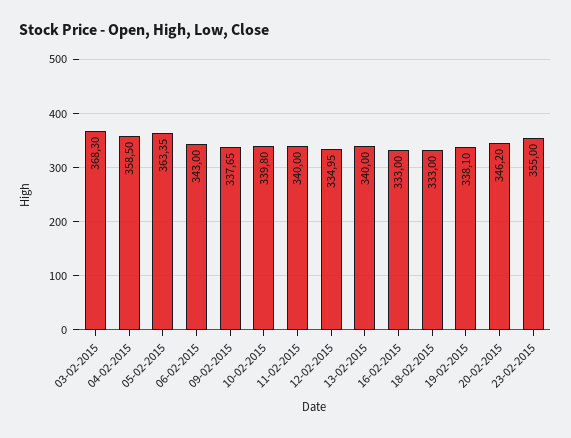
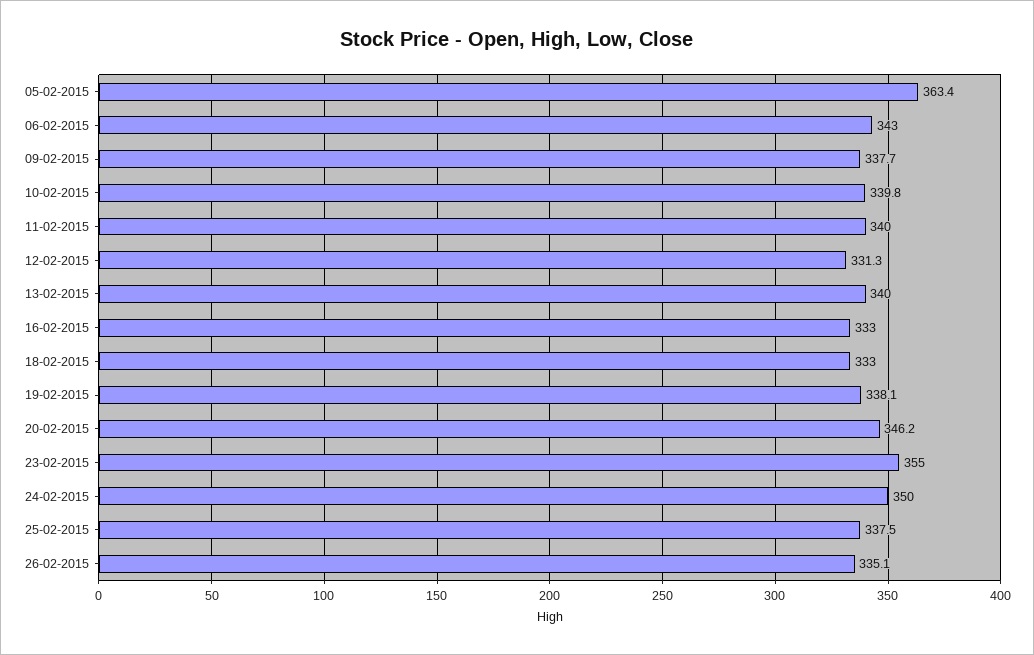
03-02-2015: 368.3 -> none
04-02-2015: 358.5 -> none
12-02-2015: 334.95 -> 331.3
24-02-2015: none -> 350
25-02-2015: none -> 337.5
26-02-2015: none -> 335.1

